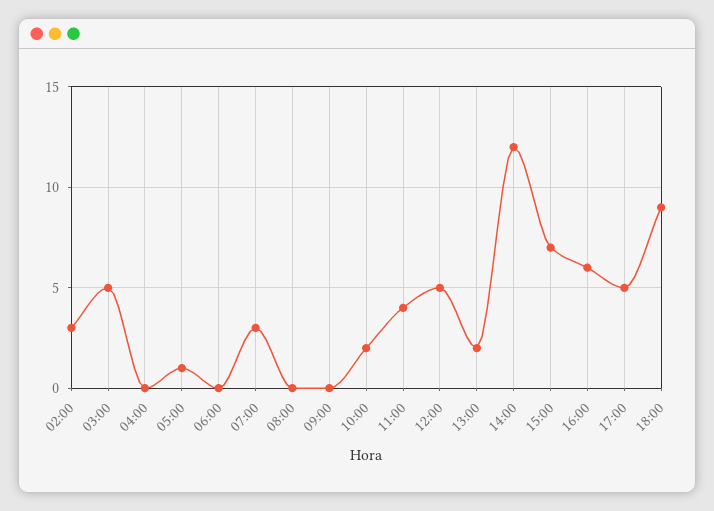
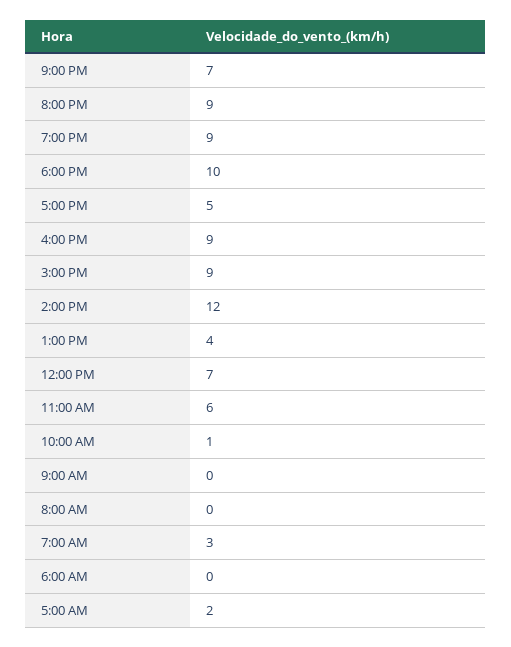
02:00: 3 -> none
03:00: 5 -> none
04:00: 0 -> none
05:00: 1 -> 2
10:00: 2 -> 1
11:00: 4 -> 6
12:00: 5 -> 7
13:00: 2 -> 4
15:00: 7 -> 9
16:00: 6 -> 9
18:00: 9 -> 10
9:00 PM: none -> 7
8:00 PM: none -> 9
7:00 PM: none -> 9

